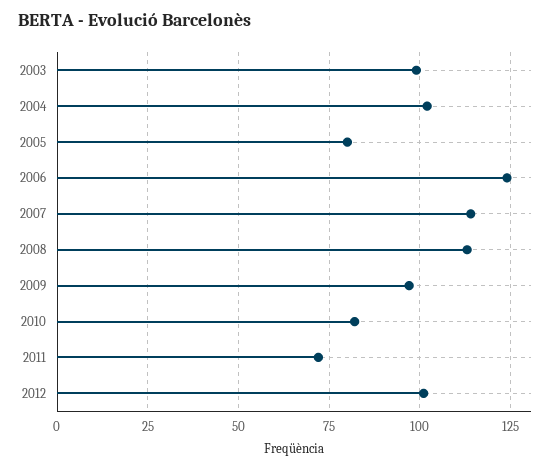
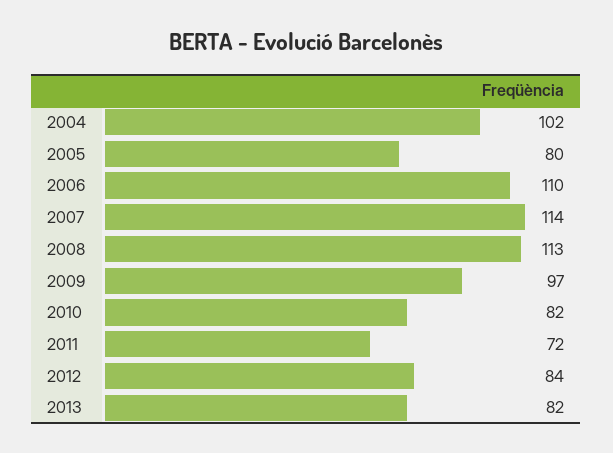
2003: 100 -> none
2006: 125 -> 110
2012: 100 -> 84
2013: none -> 82

